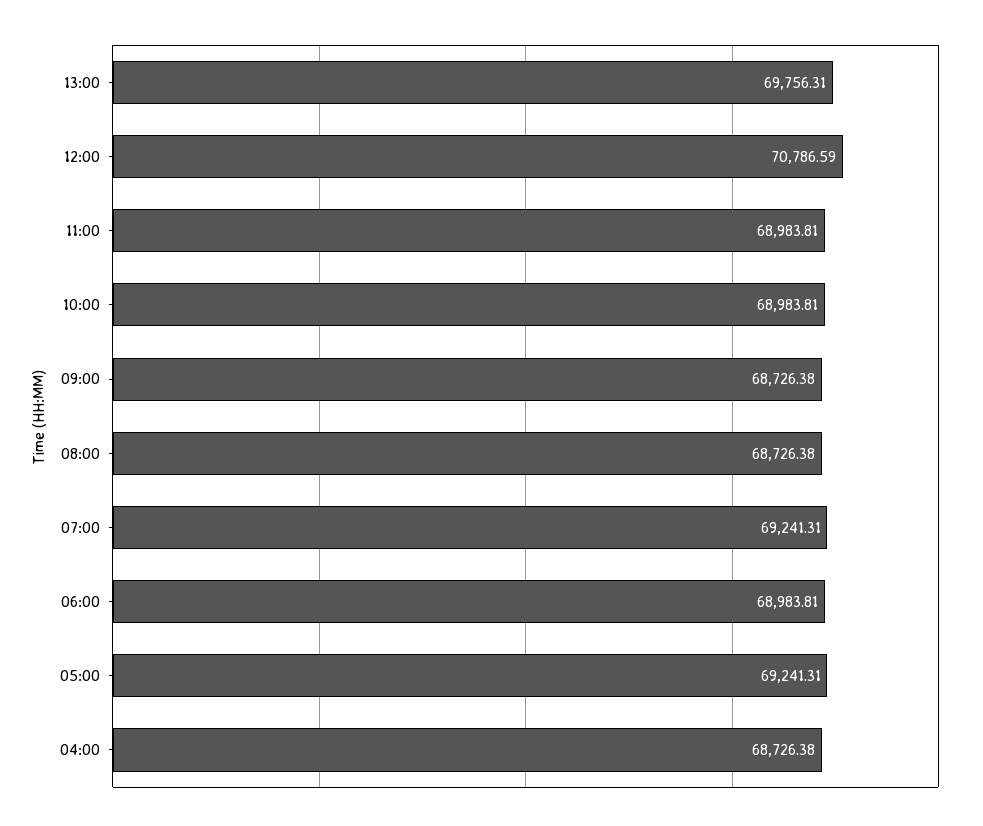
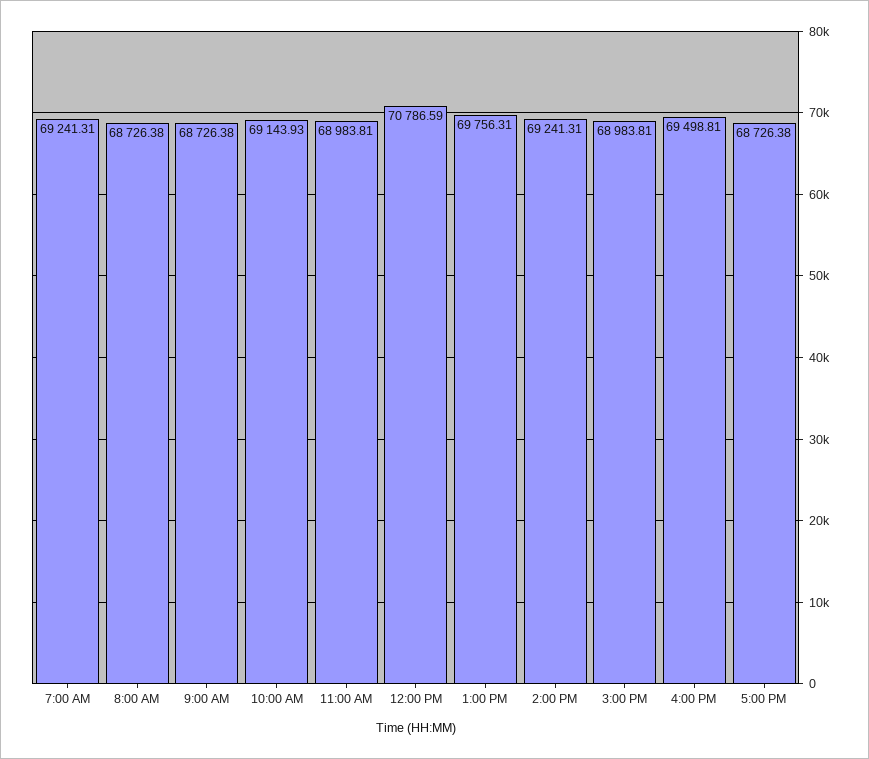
10:00: 68983.81 -> 69143.93
06:00: 68983.81 -> none
05:00: 69241.31 -> none
04:00: 68726.38 -> none
2:00 PM: none -> 69241.31
3:00 PM: none -> 68983.81
4:00 PM: none -> 69498.81
5:00 PM: none -> 68726.38

